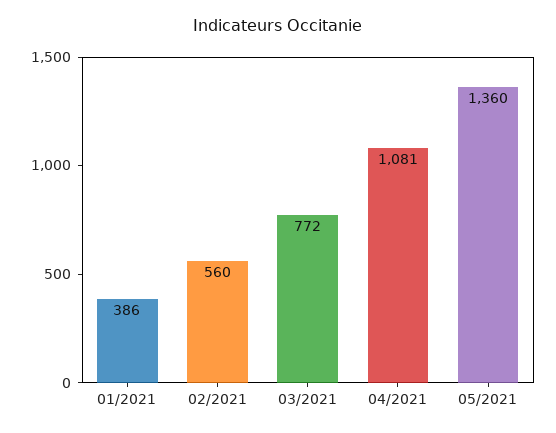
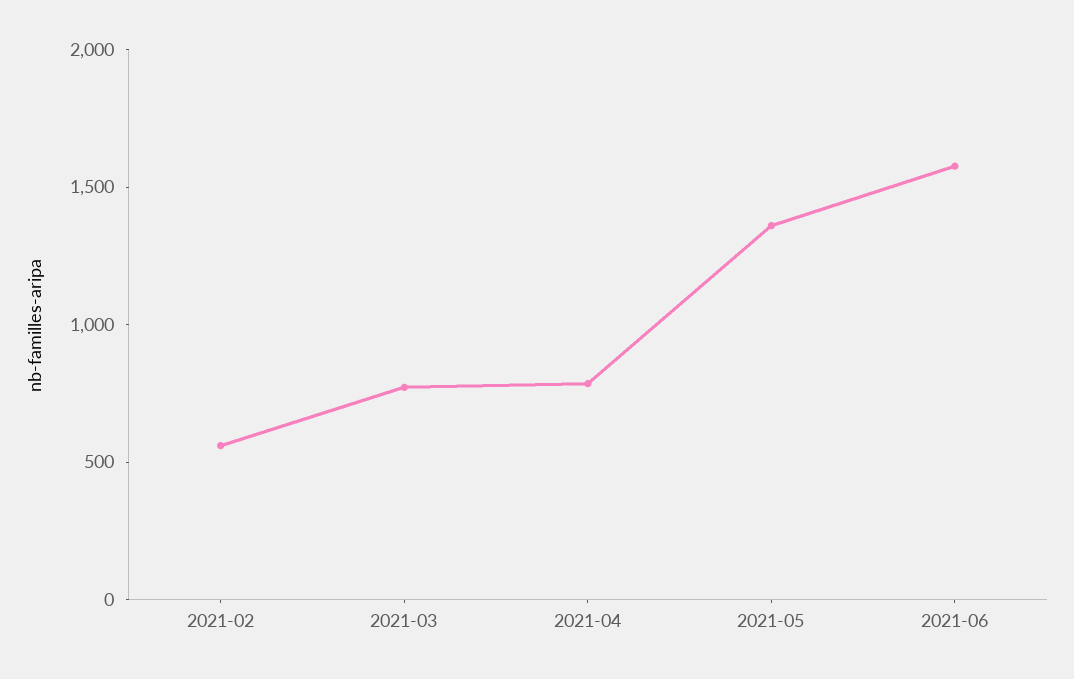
01/2021: 386 -> none
04/2021: 1081 -> 800
2021-06: none -> 1600

